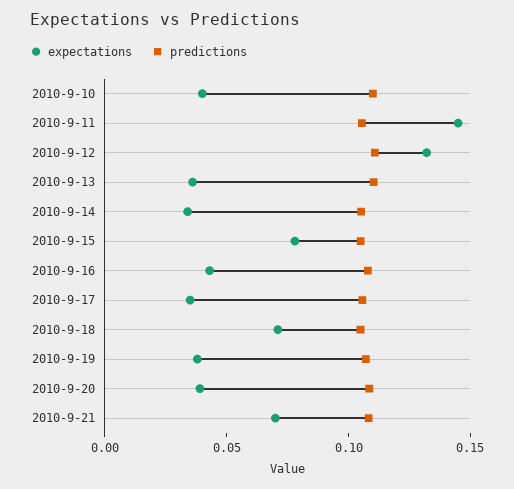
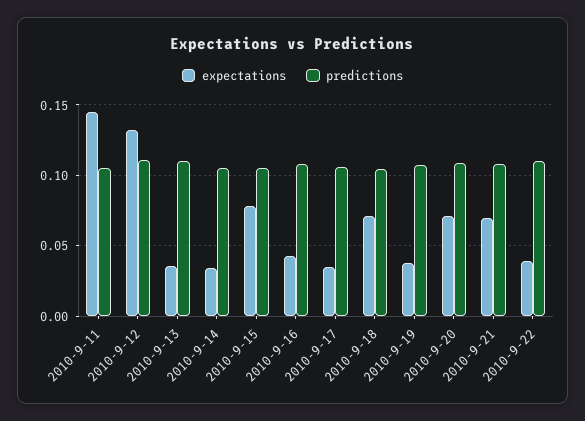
expectations, 2010-9-10: 0.04 -> none
predictions, 2010-9-10: 0.11 -> none
expectations, 2010-9-20: 0.04 -> 0.07
expectations, 2010-9-22: none -> 0.04
predictions, 2010-9-22: none -> 0.11

